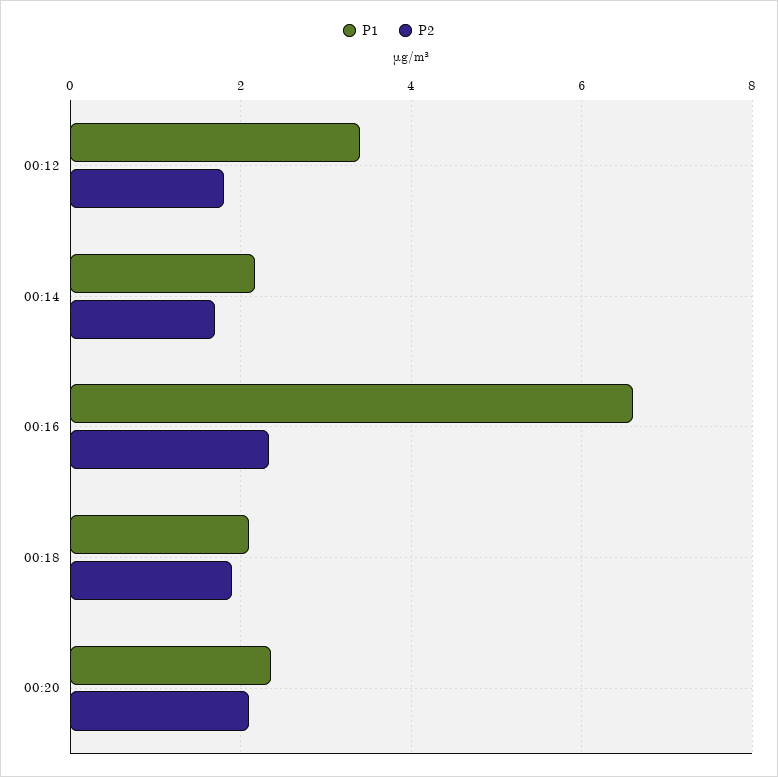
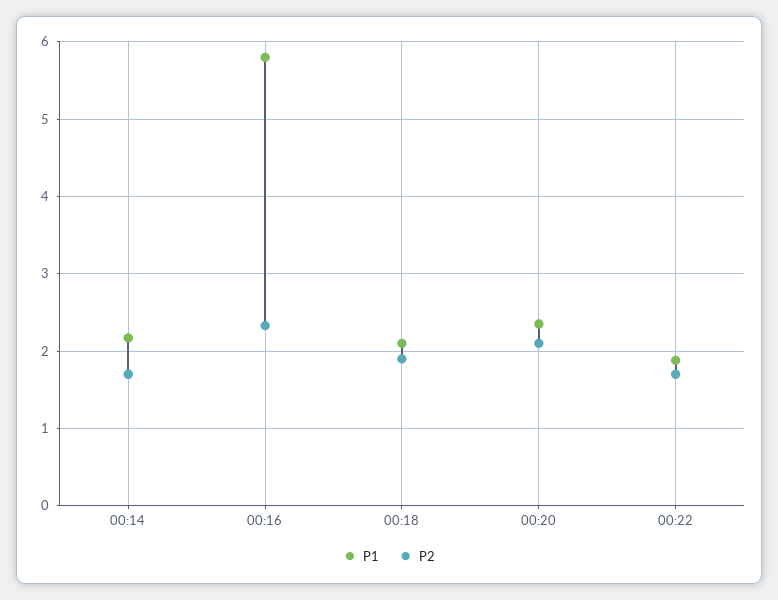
P1, 00:12: 3.4 -> none
P2, 00:12: 1.8 -> none
P1, 00:16: 6.6 -> 5.8
P1, 00:22: none -> 1.9
P2, 00:22: none -> 1.7

